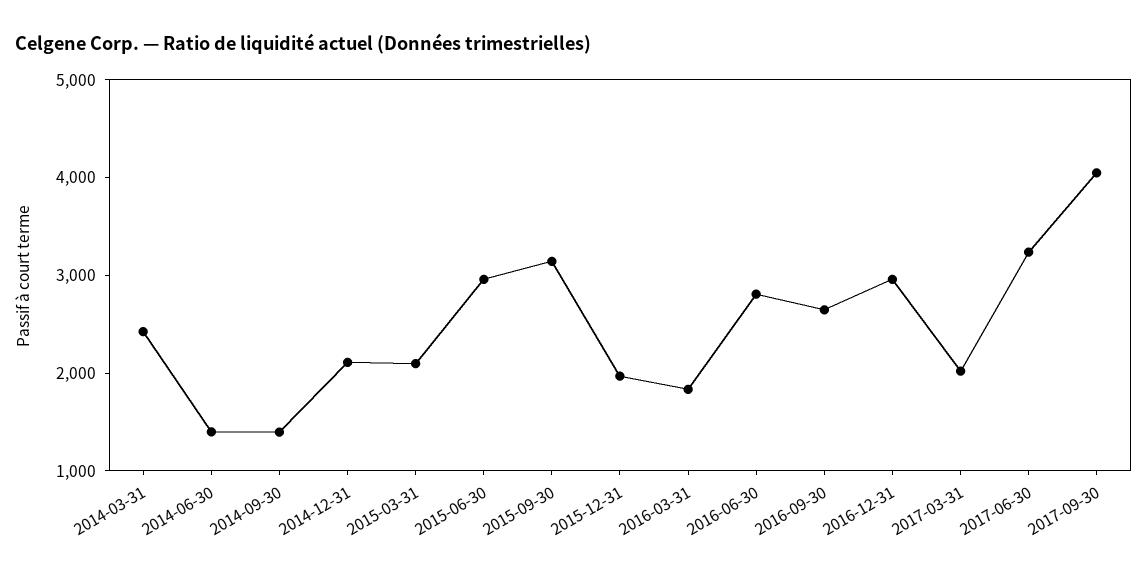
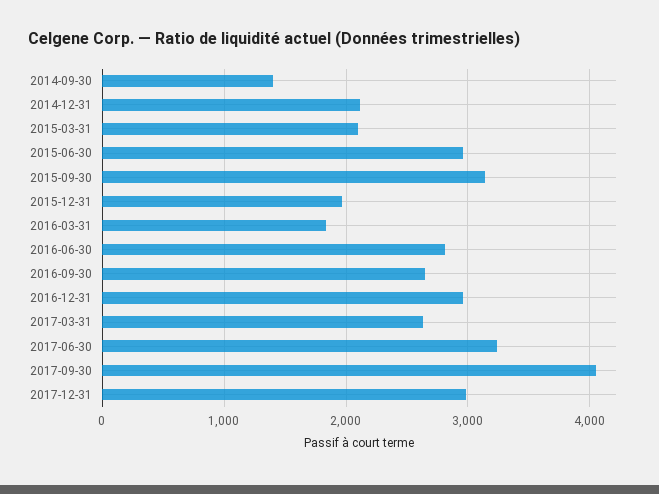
2014-03-31: 2400 -> none
2014-06-30: 1400 -> none
2017-03-31: 2000 -> 2600
2017-12-31: none -> 3000

